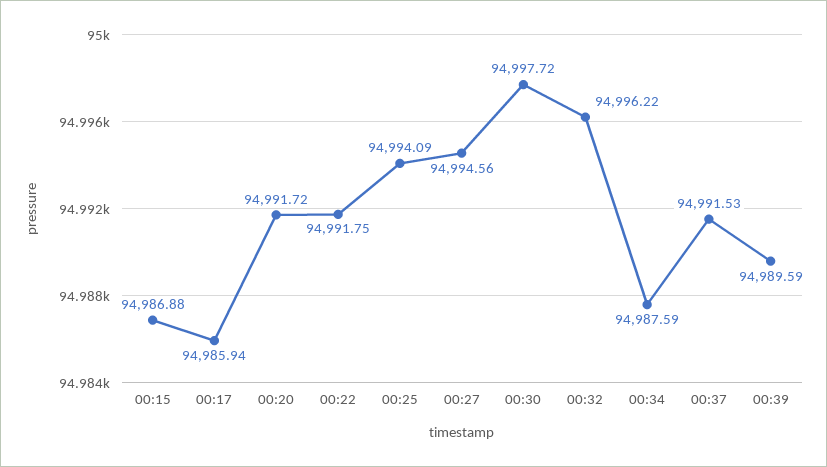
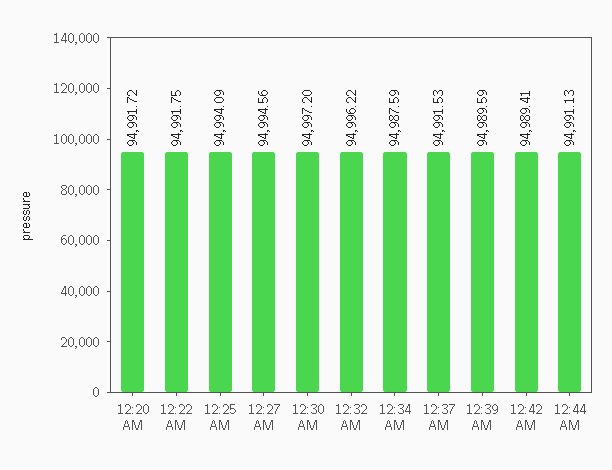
00:15: 94986.88 -> none
00:17: 94985.94 -> none
00:30: 94997.72 -> 94997.2
12:42 AM: none -> 94989.41
12:44 AM: none -> 94991.13

